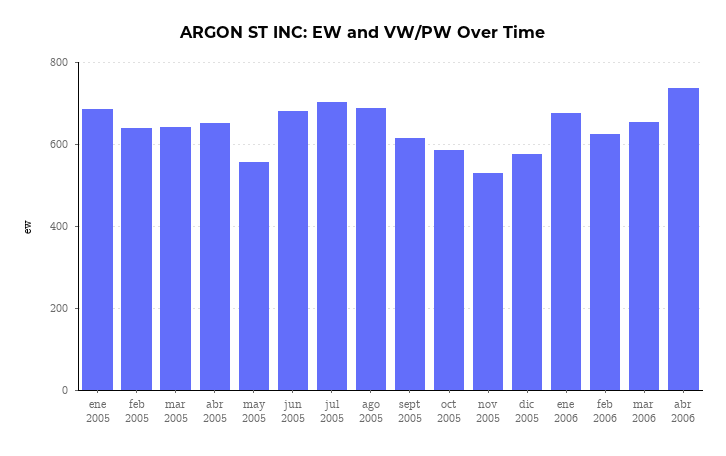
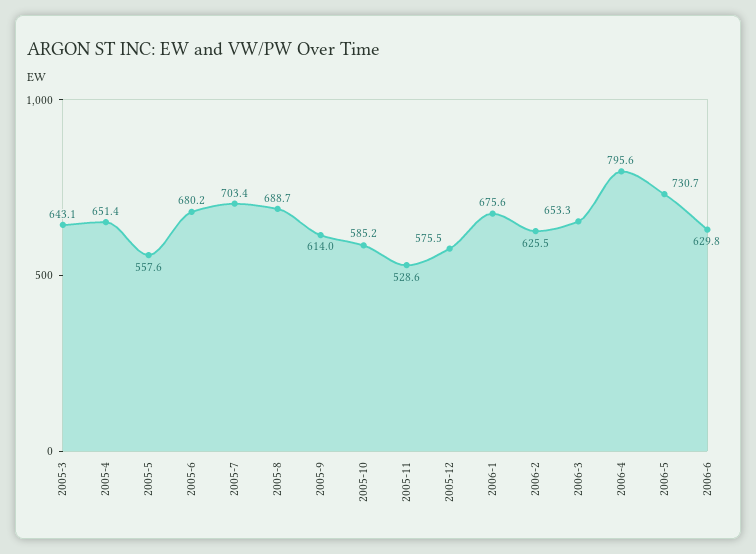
ene 2005: 680 -> none
feb 2005: 640 -> none
abr 2006: 740 -> 795.6
2006-5: none -> 730.7
2006-6: none -> 629.8

